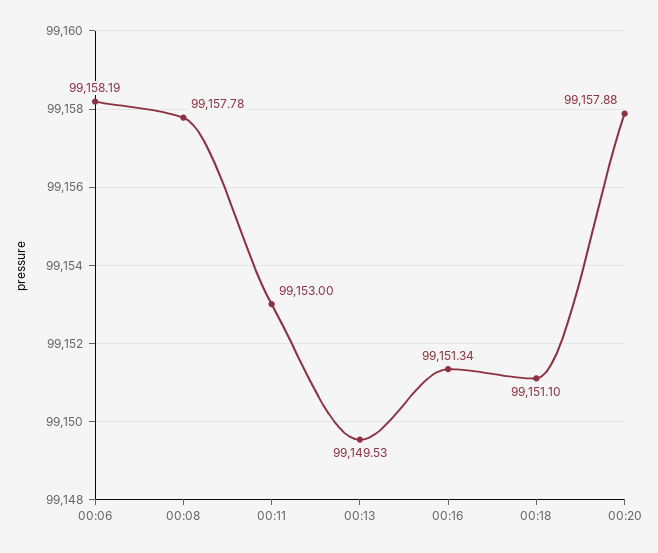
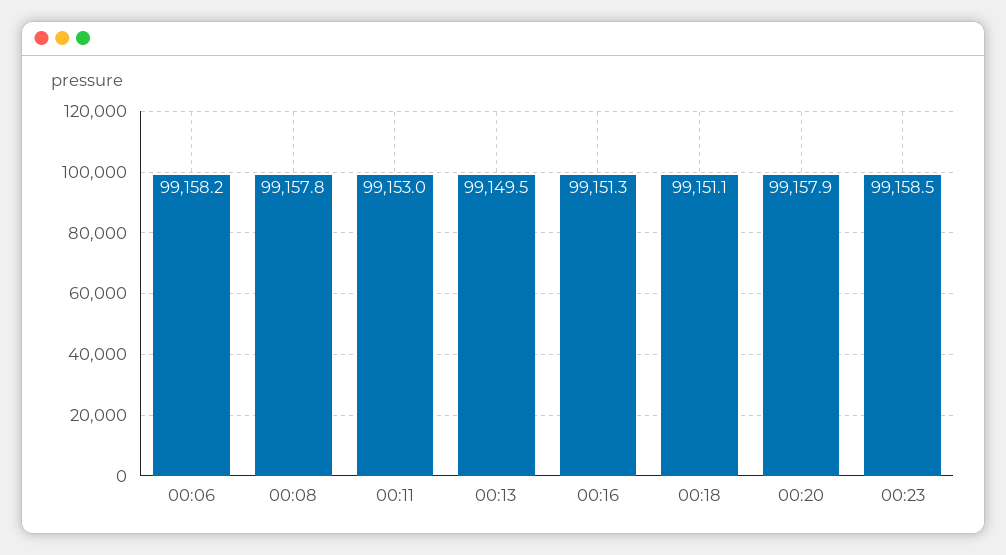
00:23: none -> 99158.5

